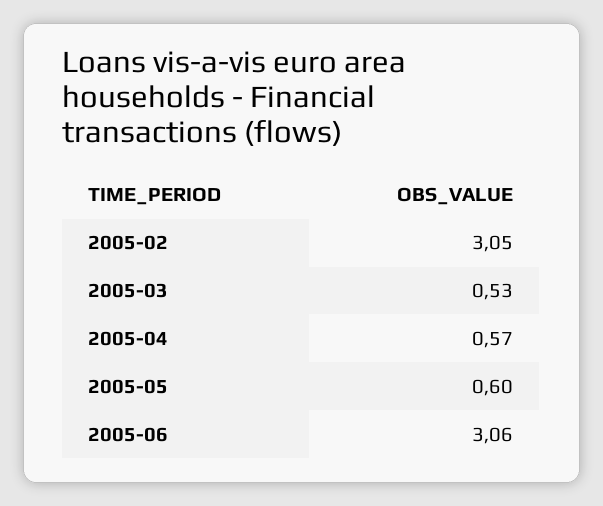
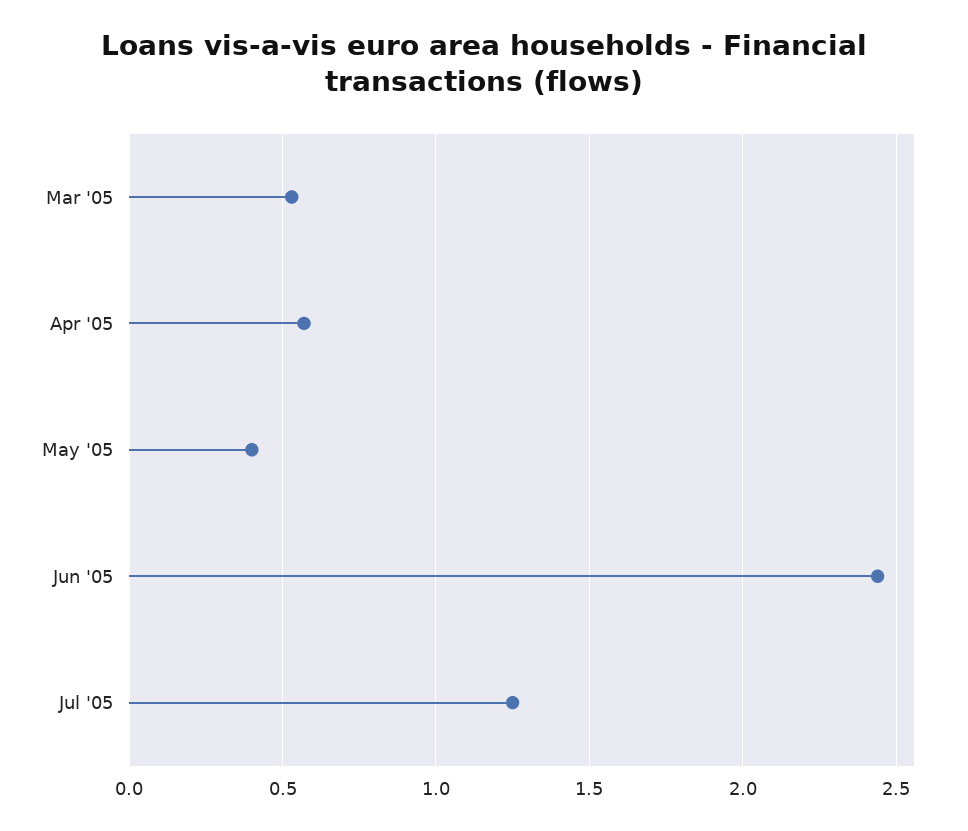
2005-02: 3.05 -> none
2005-05: 0.6 -> 0.4
2005-06: 3.06 -> 2.45
Jul '05: none -> 1.25

